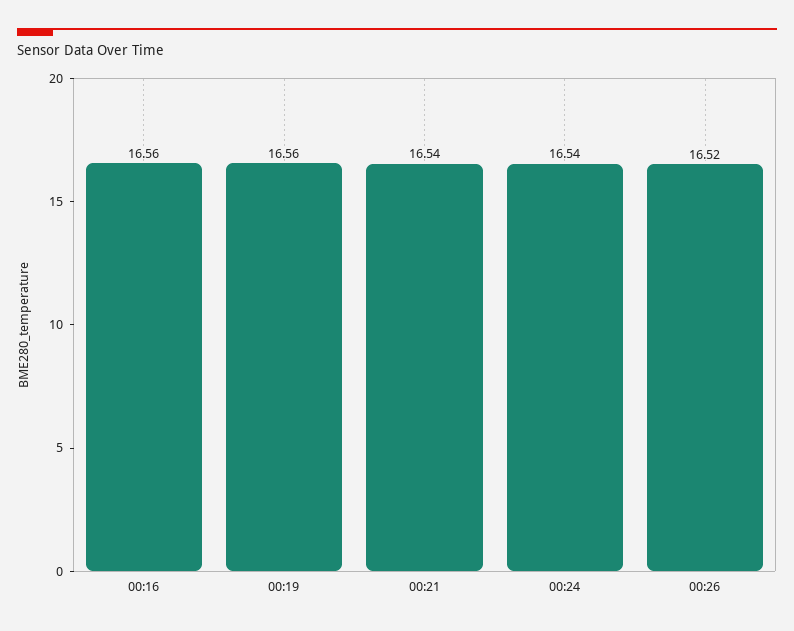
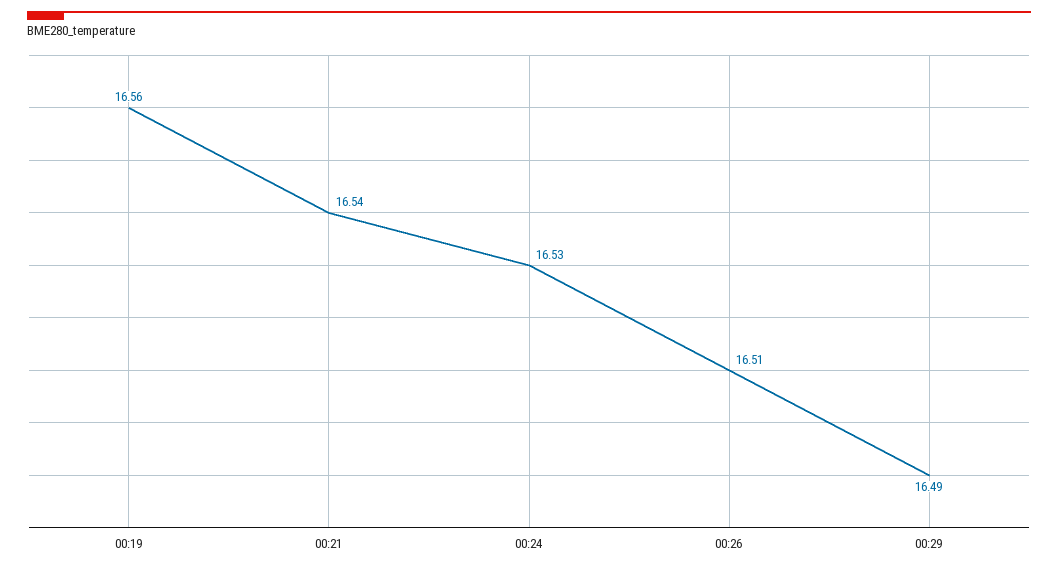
00:16: 16.56 -> none
00:24: 16.54 -> 16.53
00:26: 16.52 -> 16.51
00:29: none -> 16.49

